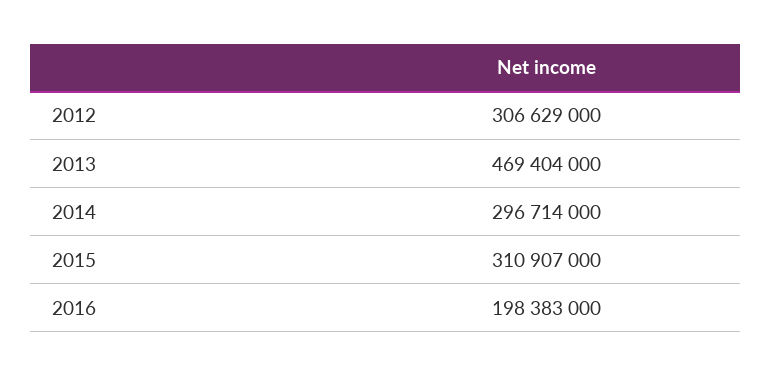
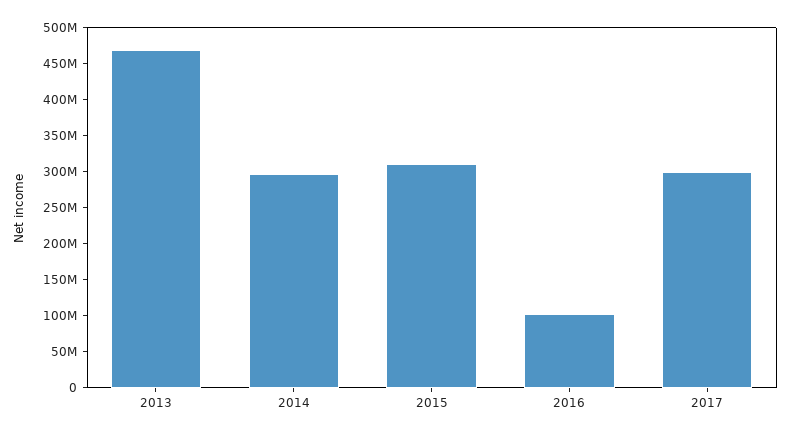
2012: 306629000 -> none
2016: 198383000 -> 100000000
2017: none -> 300000000

